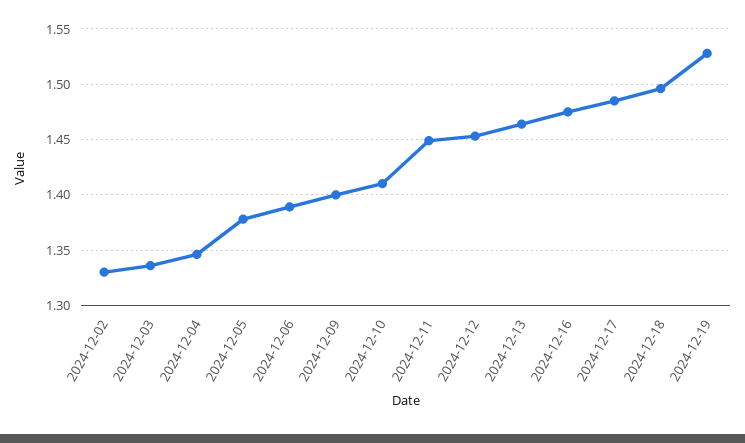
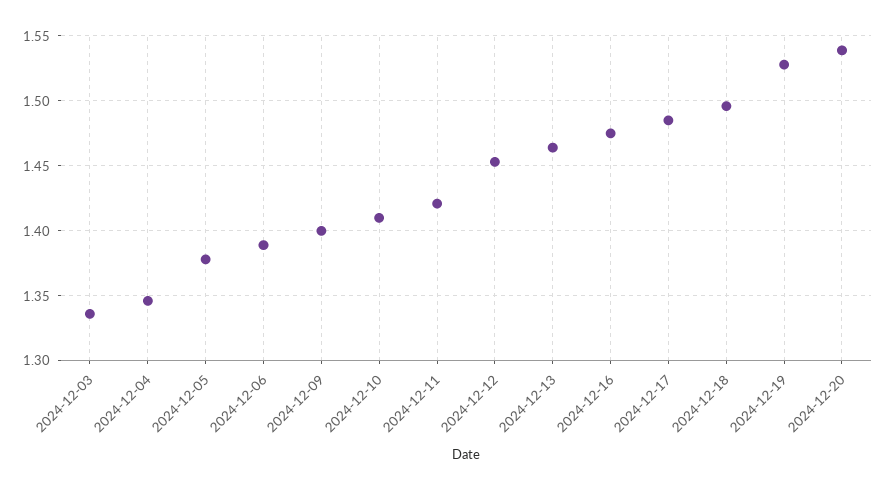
2024-12-02: 1.33 -> none
2024-12-11: 1.45 -> 1.42
2024-12-20: none -> 1.54

